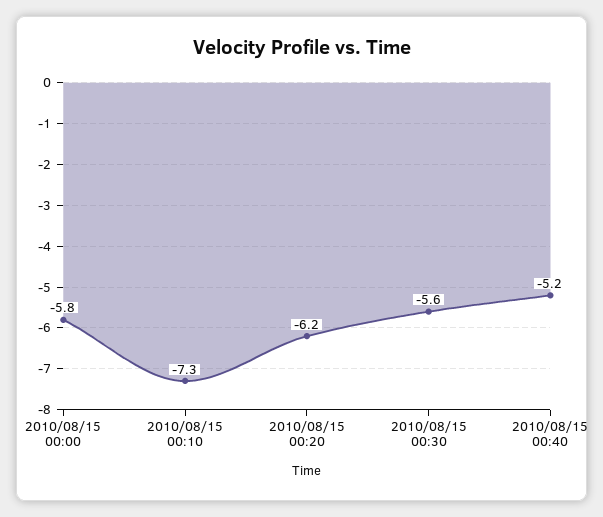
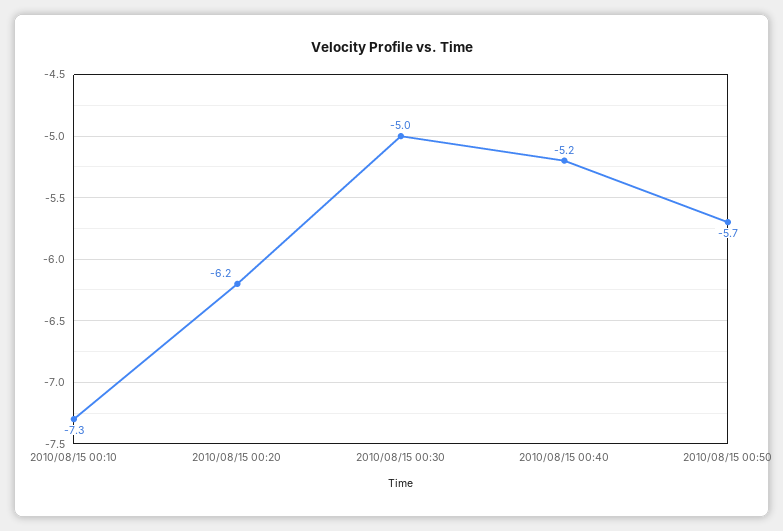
2010/08/15 00:00: -5.8 -> none
2010/08/15 00:30: -5.6 -> -5
2010/08/15 00:50: none -> -5.7

